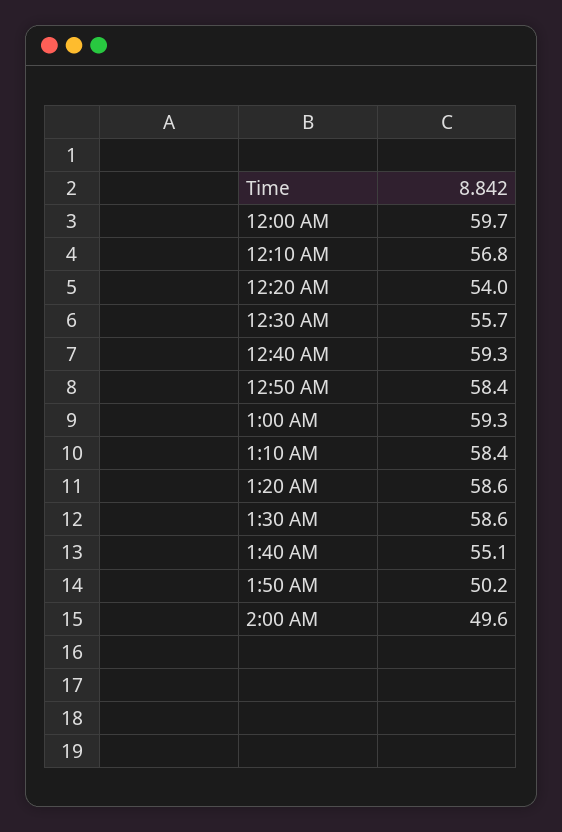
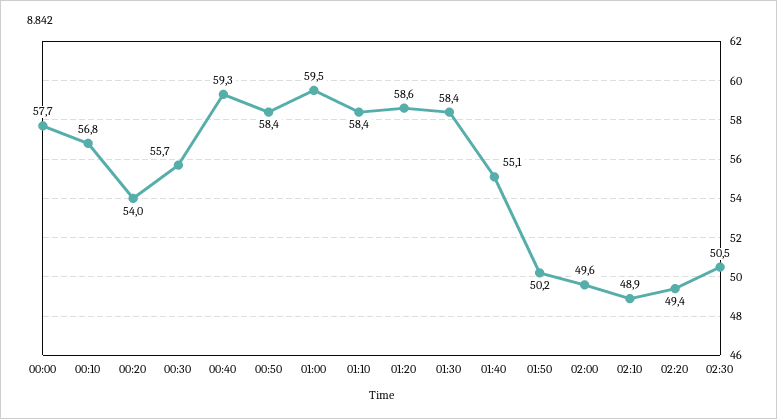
12:00 AM: 59.7 -> 57.7
1:00 AM: 59.3 -> 59.5
1:30 AM: 58.6 -> 58.4
02:10: none -> 48.9
02:20: none -> 49.4
02:30: none -> 50.5

